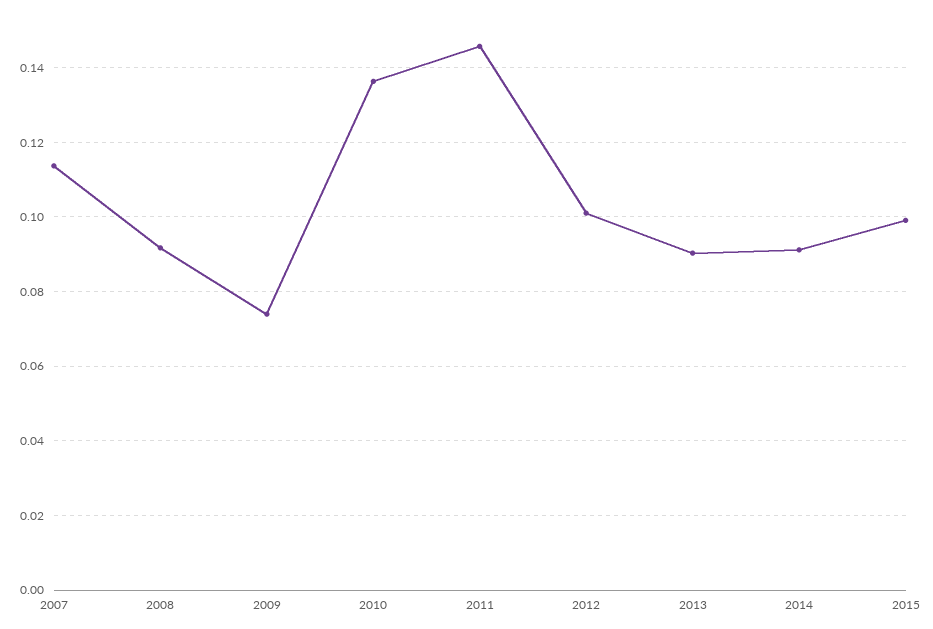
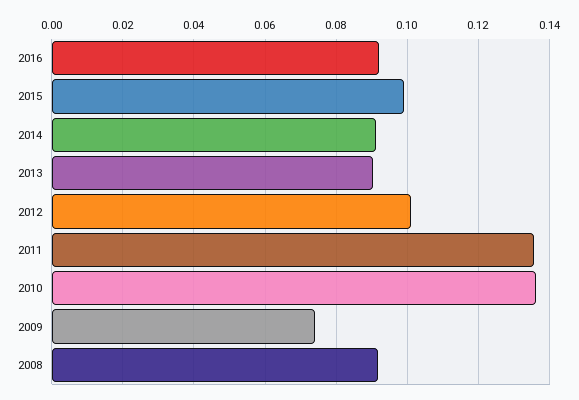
2007: 0.114 -> none
2011: 0.146 -> 0.136
2016: none -> 0.092

